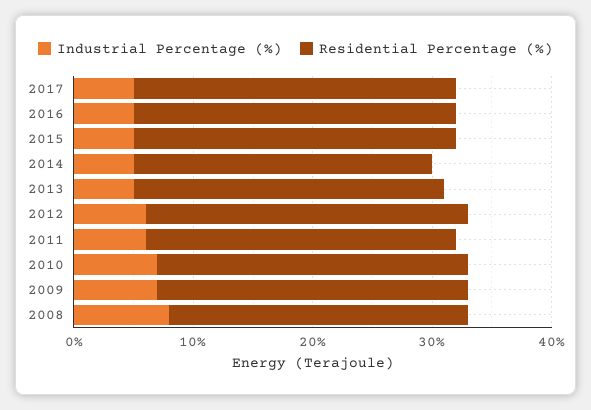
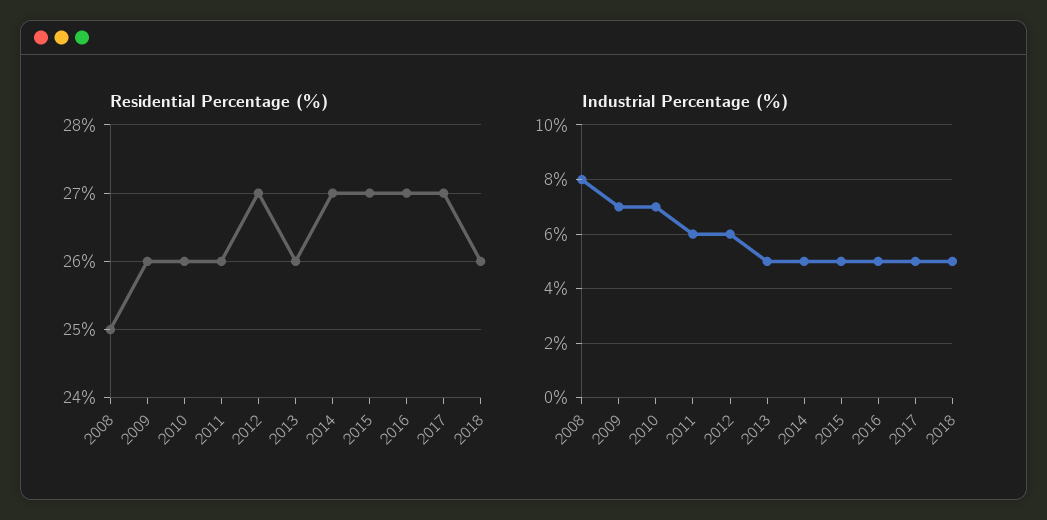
Residential Percentage (%), 2014: 25 -> 27
Residential Percentage (%), 2018: none -> 26
Industrial Percentage (%), 2018: none -> 5

